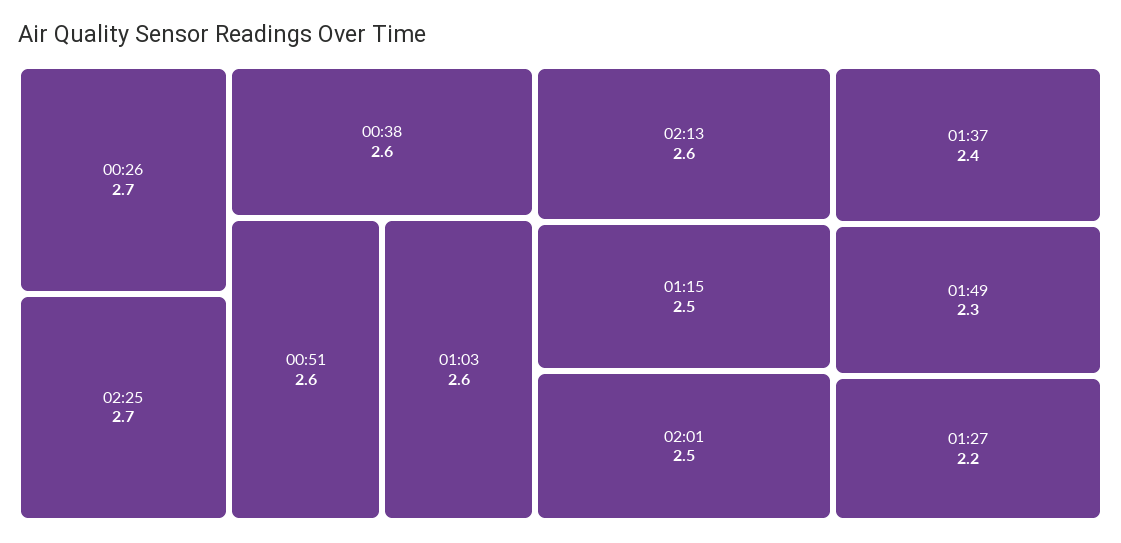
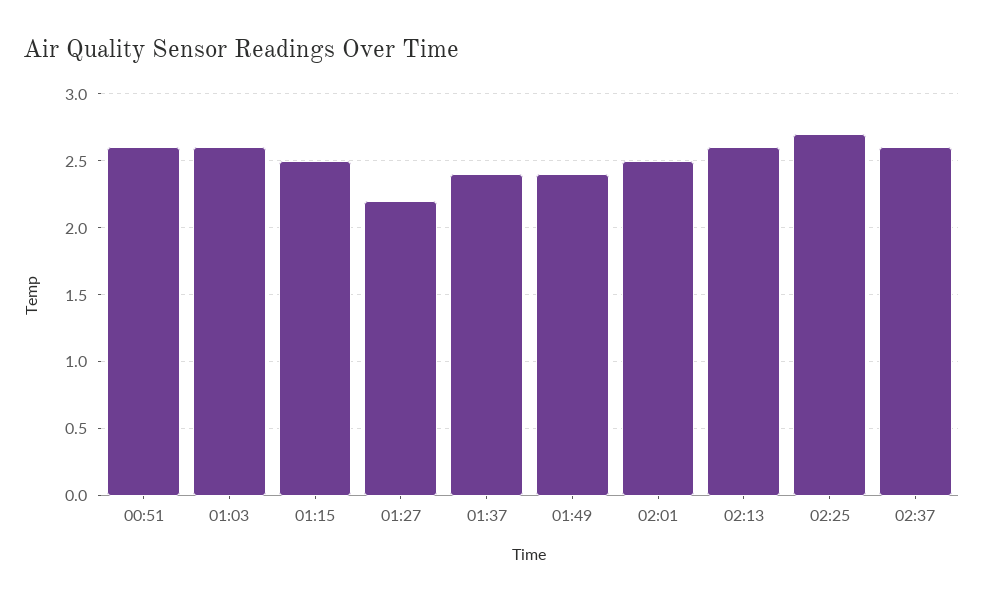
00:26: 2.7 -> none
00:38: 2.6 -> none
01:49: 2.3 -> 2.4
02:37: none -> 2.6

